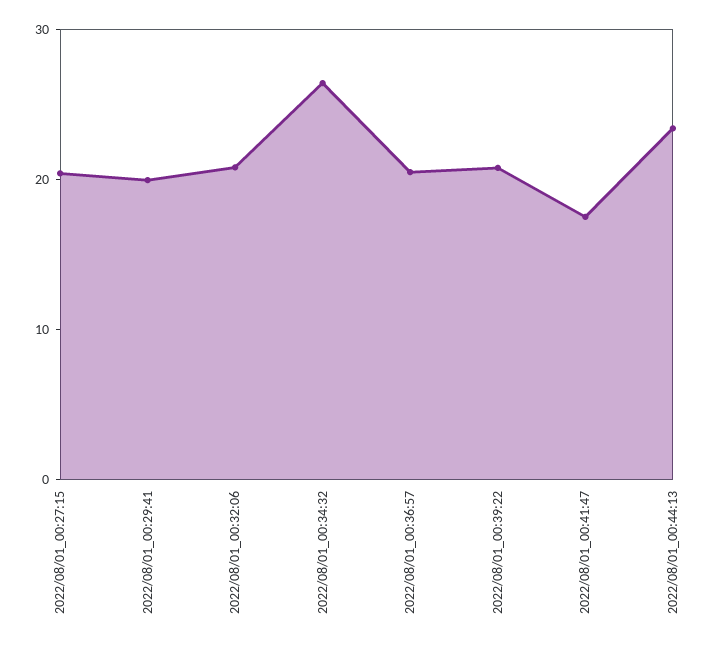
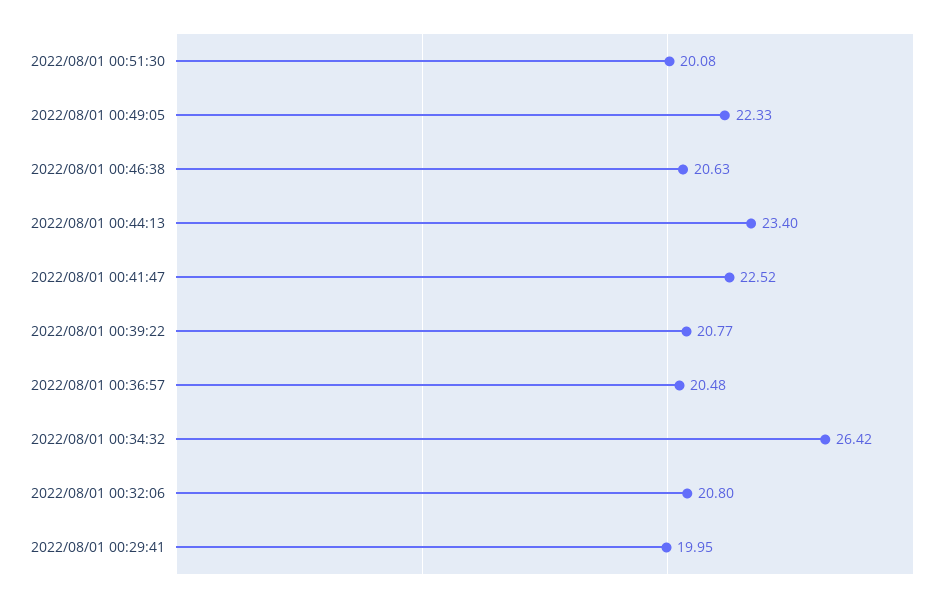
2022/08/01_00:27:15: 20 -> none
2022/08/01_00:41:47: 18 -> 22.52
2022/08/01 00:51:30: none -> 20.08
2022/08/01 00:49:05: none -> 22.33
2022/08/01 00:46:38: none -> 20.63

